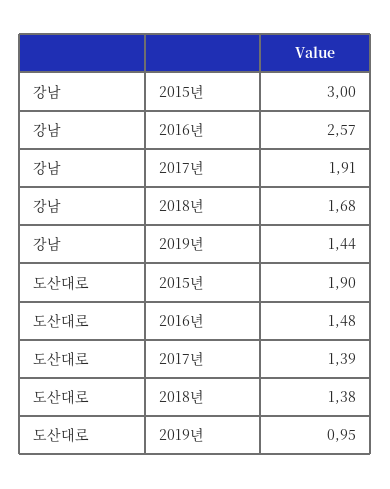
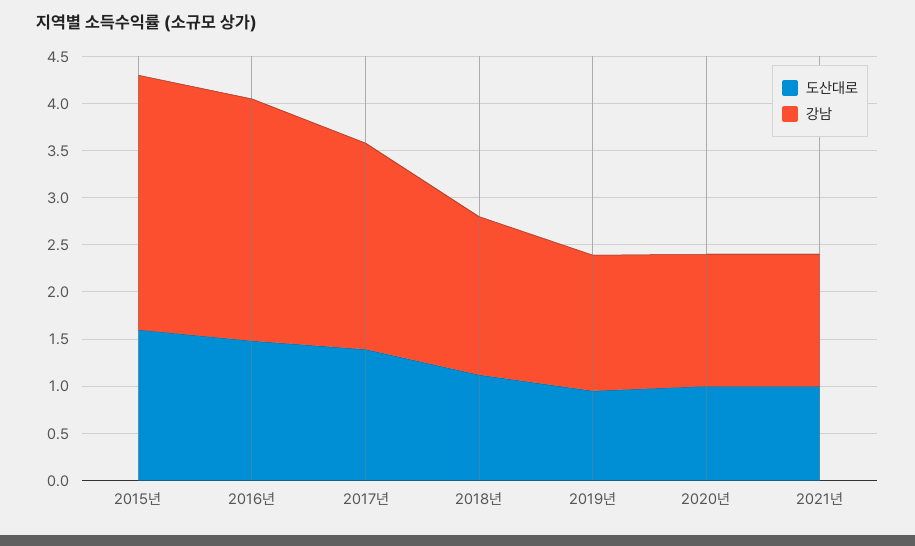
강남, 2015년: 3 -> 2.7
강남, 2017년: 1.91 -> 2.2
도산대로, 2015년: 1.9 -> 1.6
도산대로, 2018년: 1.38 -> 1.1
도산대로, 2020년: none -> 1
강남, 2020년: none -> 1.4
도산대로, 2021년: none -> 1
강남, 2021년: none -> 1.4

